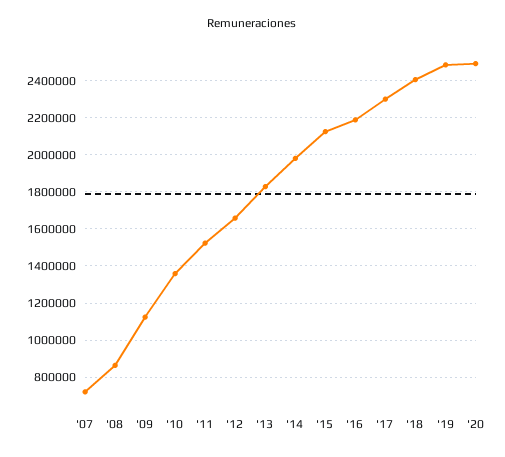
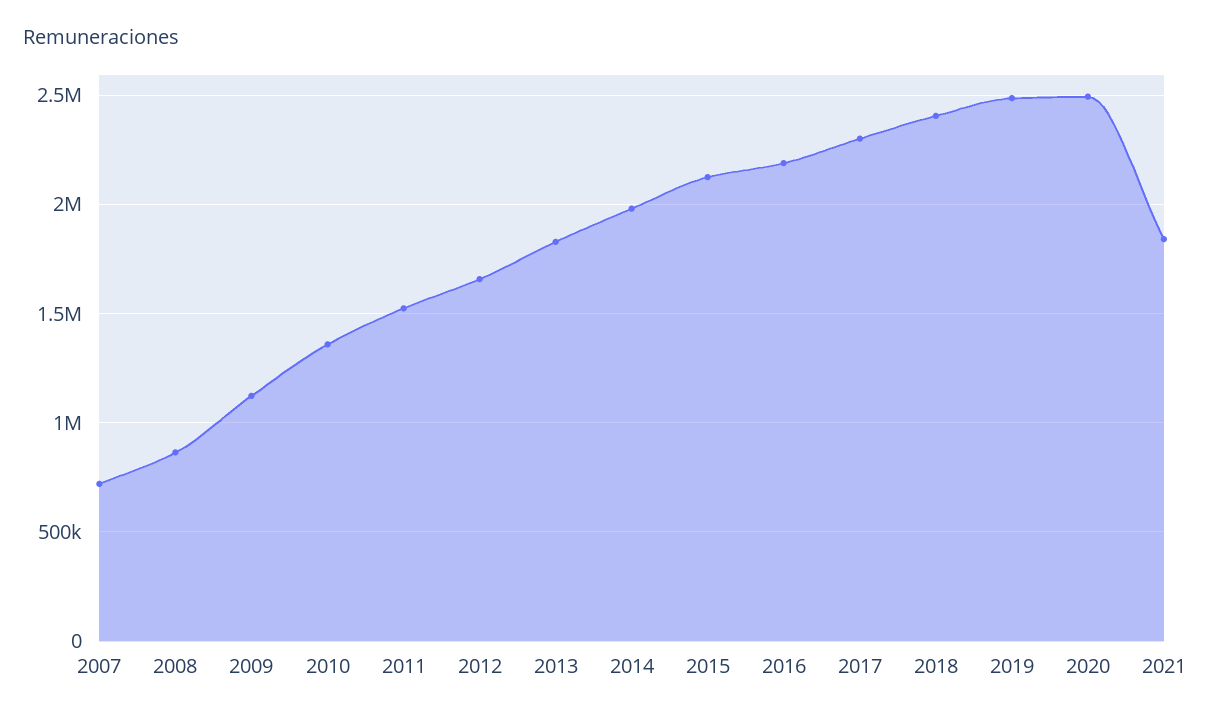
2021: none -> 1850000

